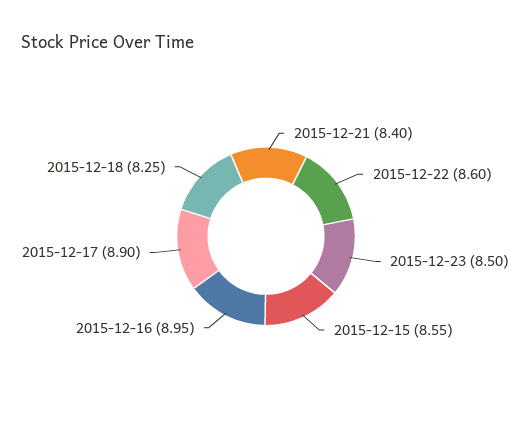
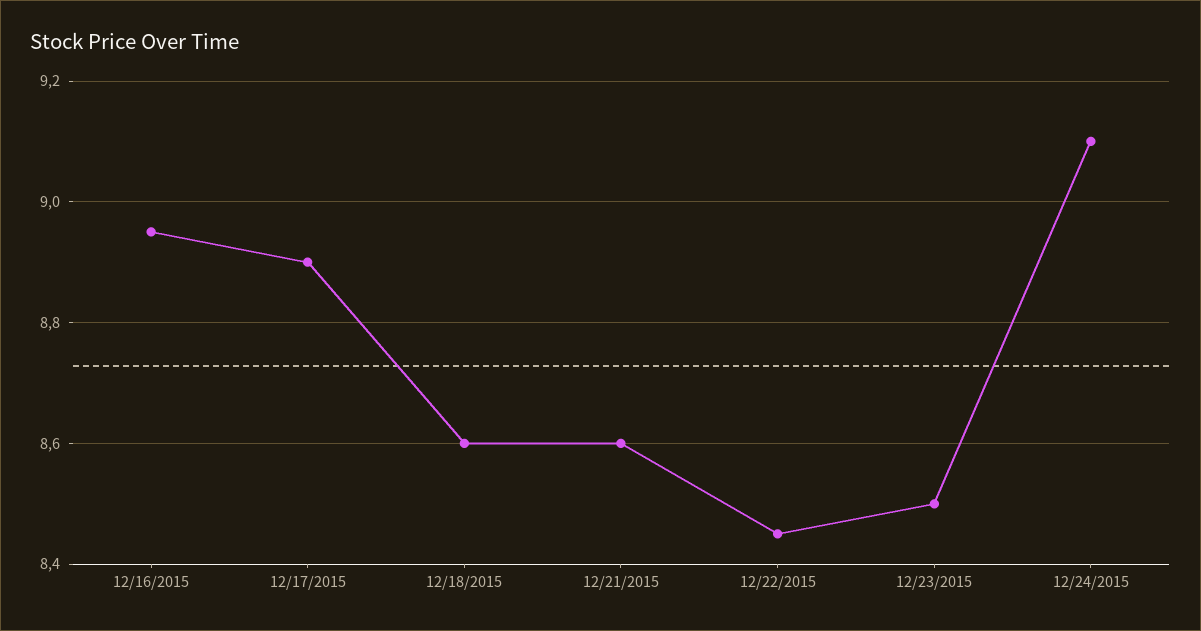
2015-12-21: 8.4 -> 8.6
2015-12-22: 8.6 -> 8.45
2015-12-15: 8.55 -> none
2015-12-18: 8.25 -> 8.6
12/24/2015: none -> 9.1

